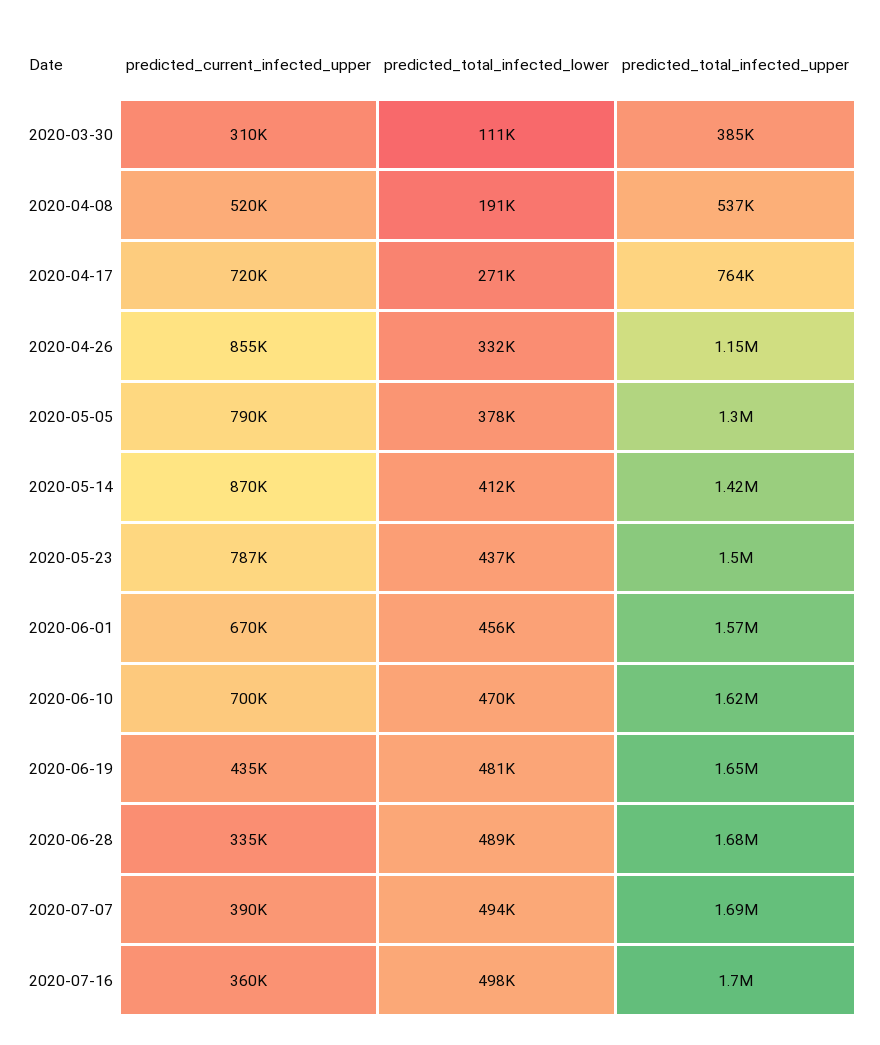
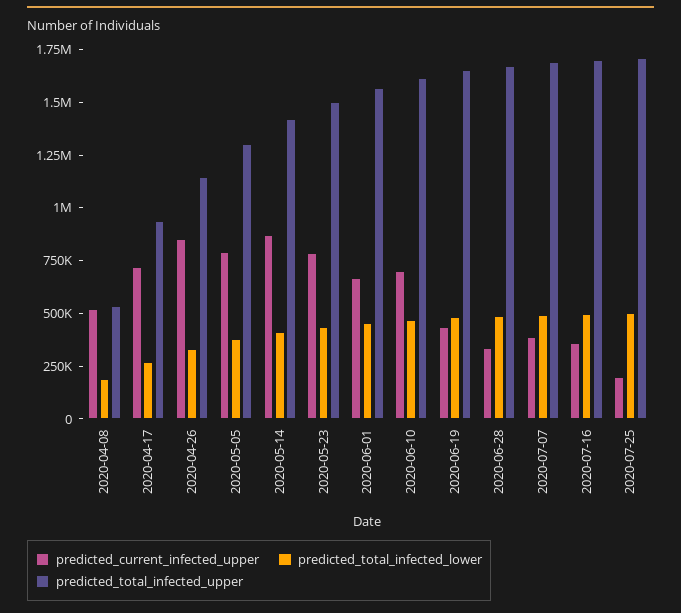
predicted_current_infected_upper, 2020-03-30: 310000 -> none
predicted_total_infected_lower, 2020-03-30: 111000 -> none
predicted_total_infected_upper, 2020-03-30: 385000 -> none
predicted_total_infected_upper, 2020-04-17: 764000 -> 950000
predicted_current_infected_upper, 2020-07-25: none -> 200000
predicted_total_infected_lower, 2020-07-25: none -> 500000
predicted_total_infected_upper, 2020-07-25: none -> 1700000

